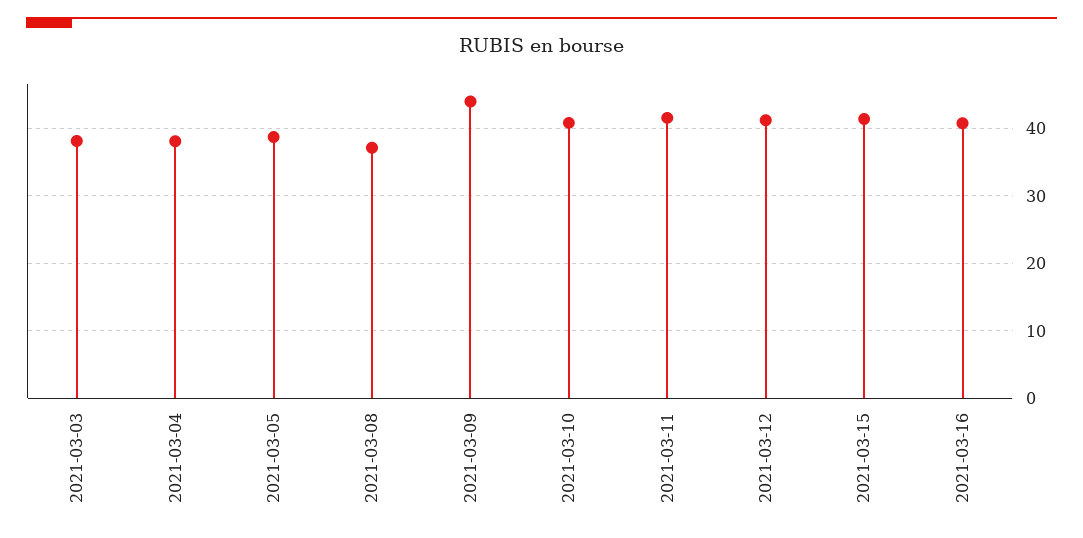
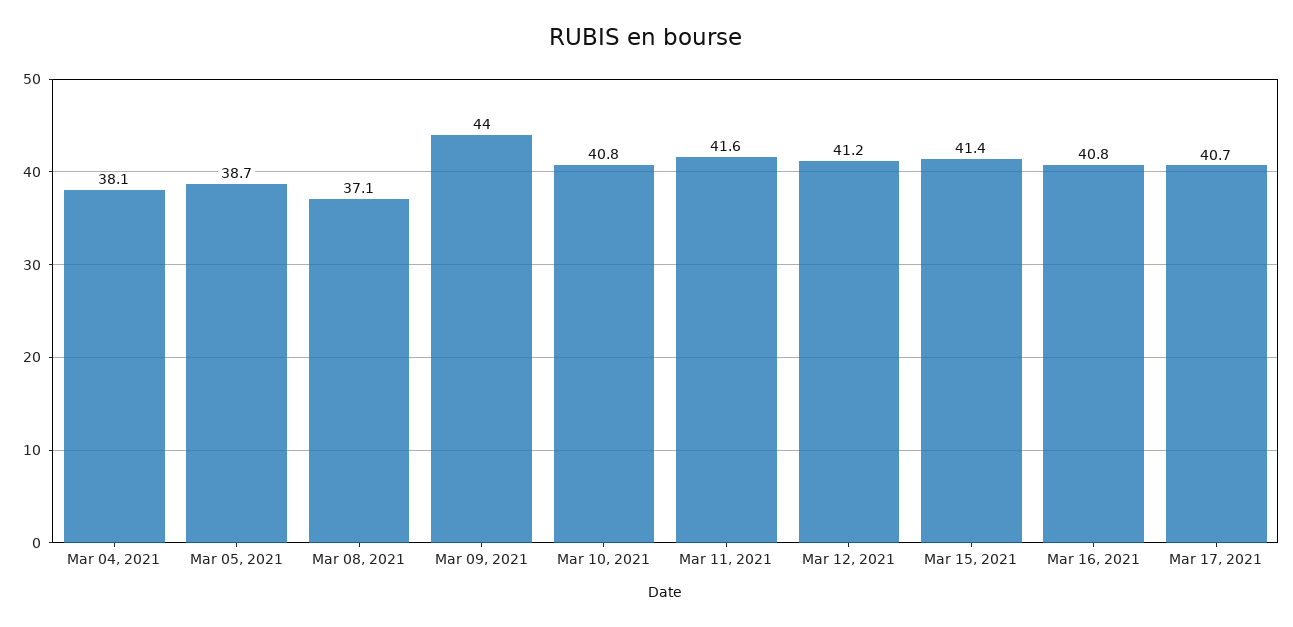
2021-03-03: 38 -> none
Mar 17, 2021: none -> 40.7

